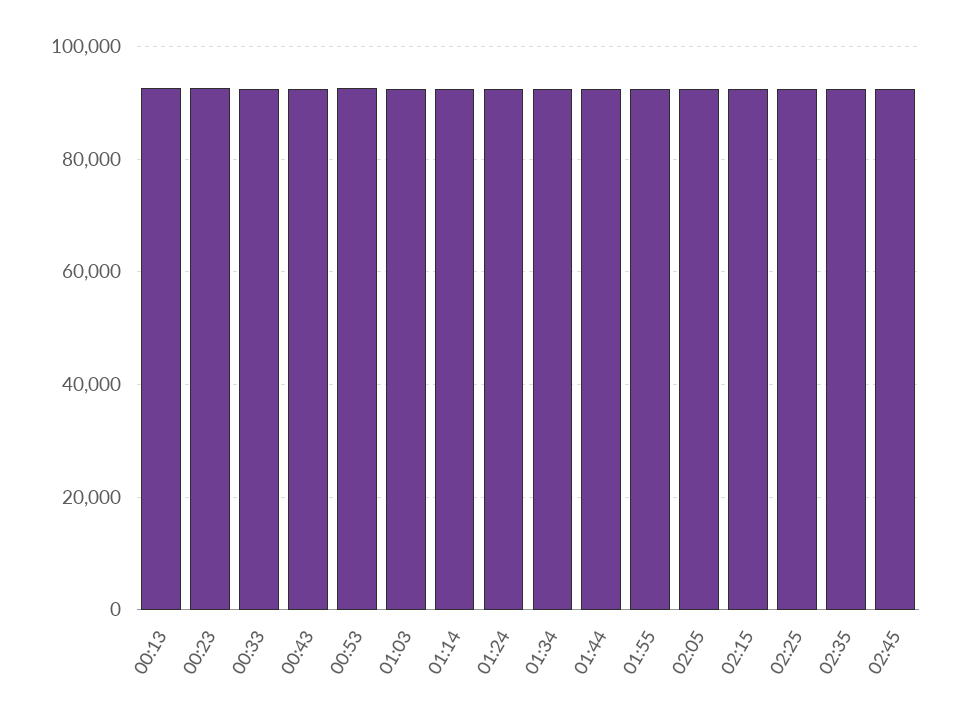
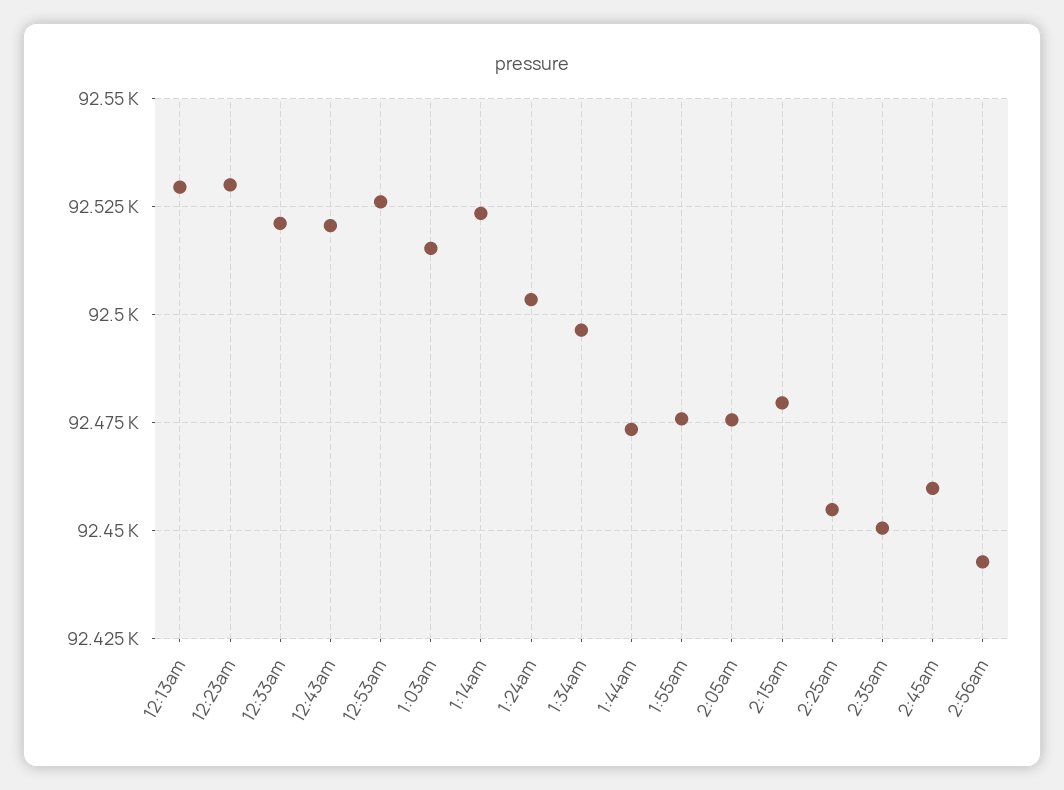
2:56am: none -> 92442.5

